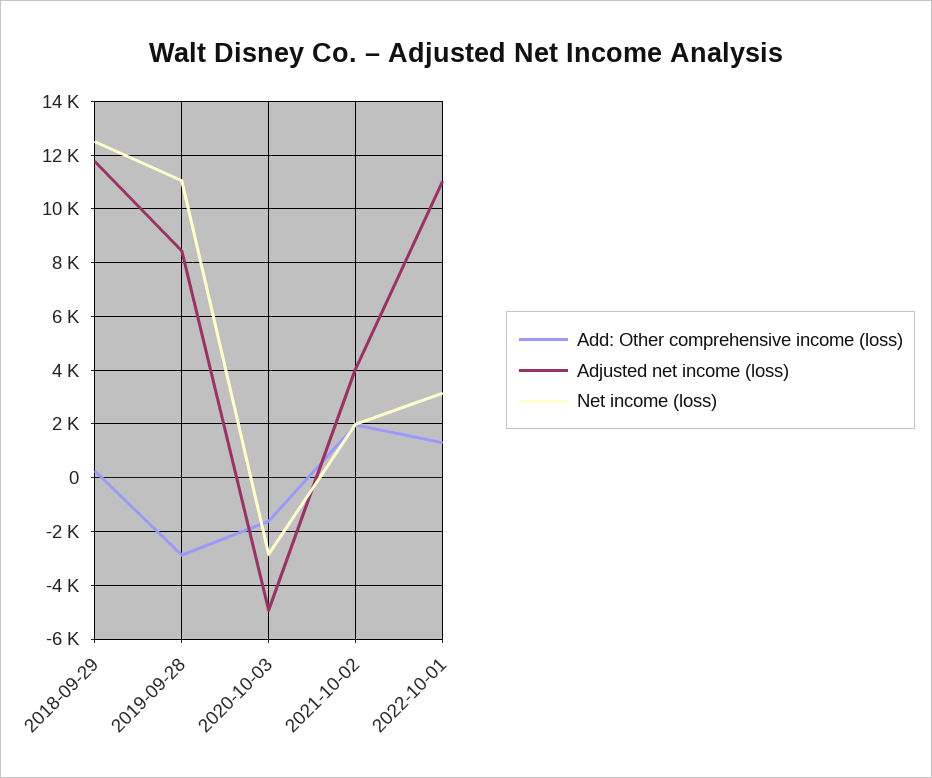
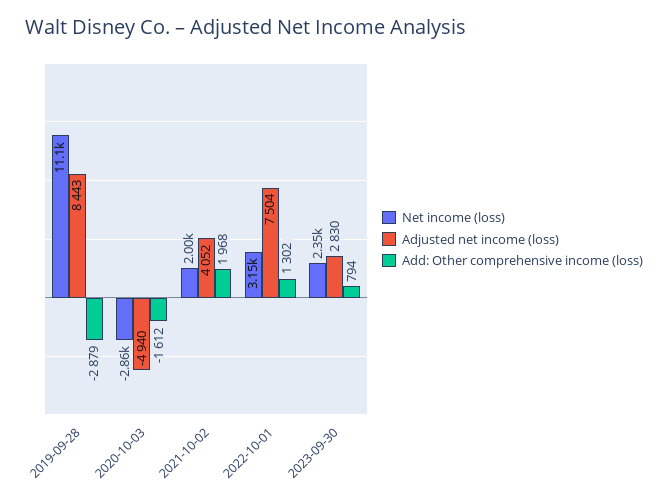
Add: Other comprehensive income (loss), 2018-09-29: 250 -> none
Adjusted net income (loss), 2018-09-29: 11750 -> none
Net income (loss), 2018-09-29: 12500 -> none
Adjusted net income (loss), 2022-10-01: 11000 -> 7504
Net income (loss), 2023-09-30: none -> 2350
Adjusted net income (loss), 2023-09-30: none -> 2830
Add: Other comprehensive income (loss), 2023-09-30: none -> 794

